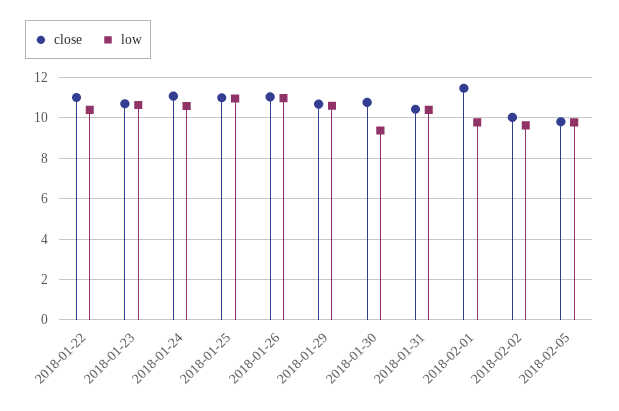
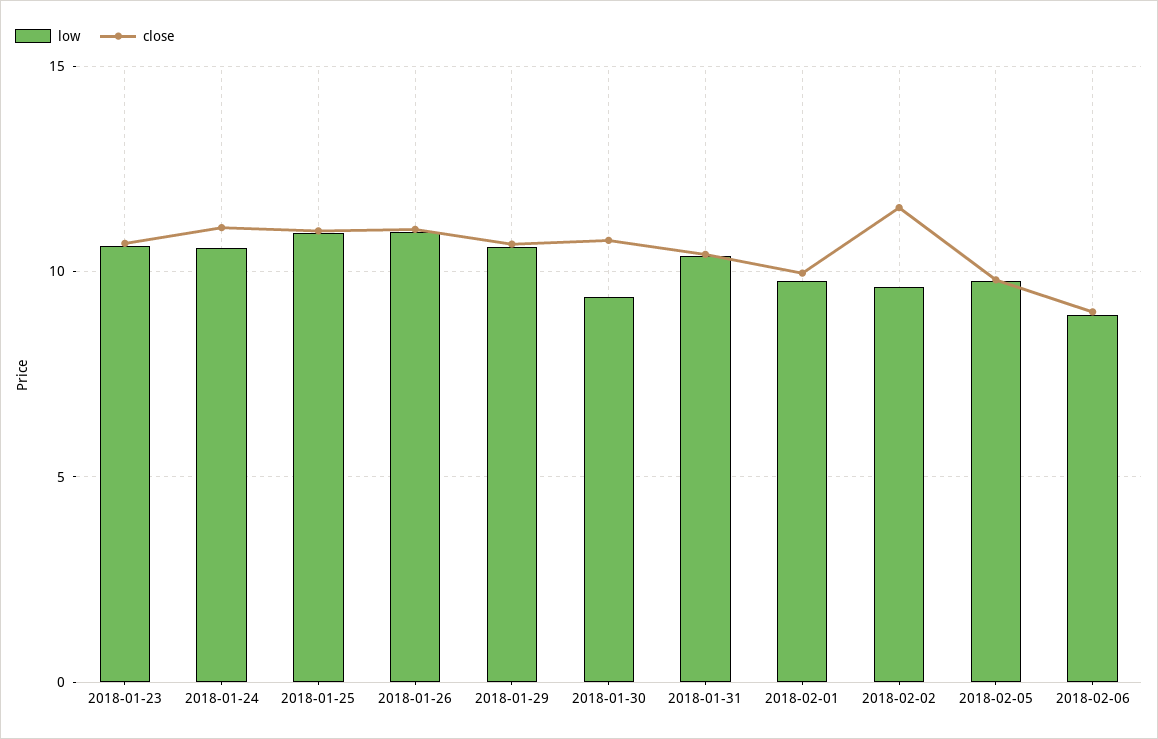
close, 2018-01-22: 11 -> none
low, 2018-01-22: 10.5 -> none
close, 2018-02-01: 11.5 -> 10
close, 2018-02-02: 10 -> 11.5
low, 2018-02-06: none -> 9
close, 2018-02-06: none -> 9

